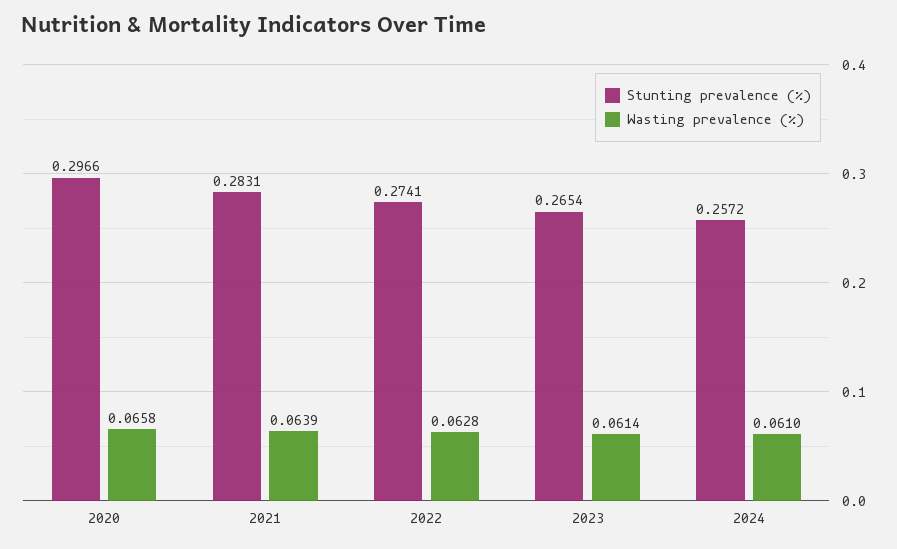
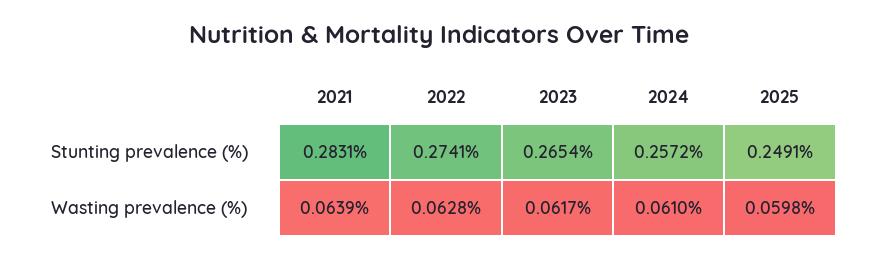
Stunting prevalence (%), 2020: 0.2966 -> none
Wasting prevalence (%), 2020: 0.0658 -> none
Wasting prevalence (%), 2023: 0.0614 -> 0.0617
Stunting prevalence (%), 2025: none -> 0.2491
Wasting prevalence (%), 2025: none -> 0.0598

